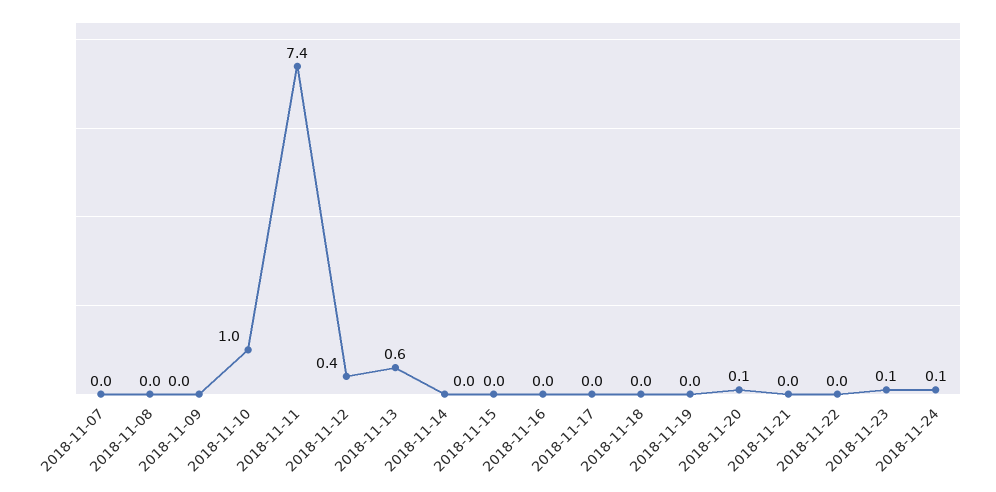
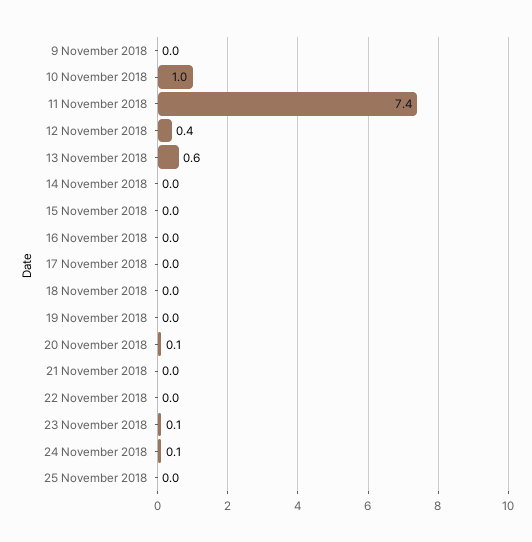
2018-11-07: 0 -> none
2018-11-08: 0 -> none
25 November 2018: none -> 0

